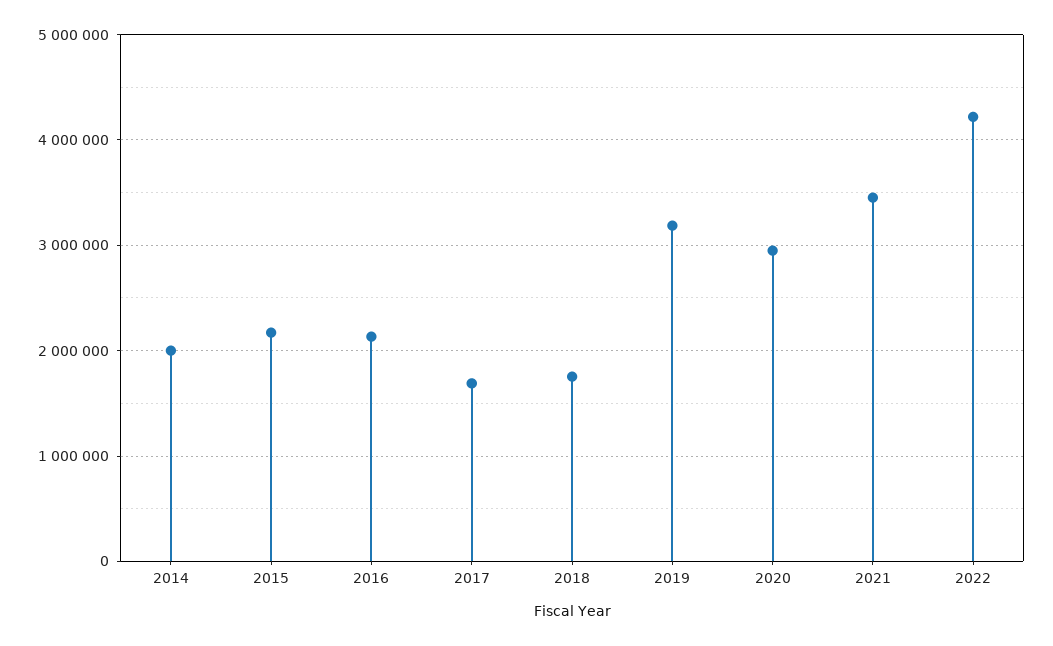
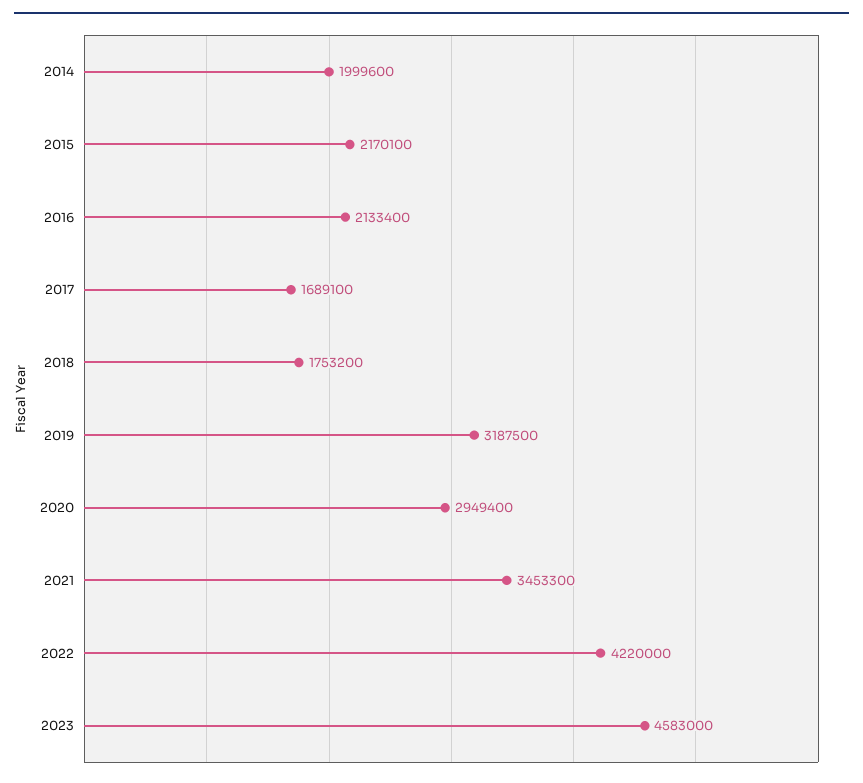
2023: none -> 4583000

